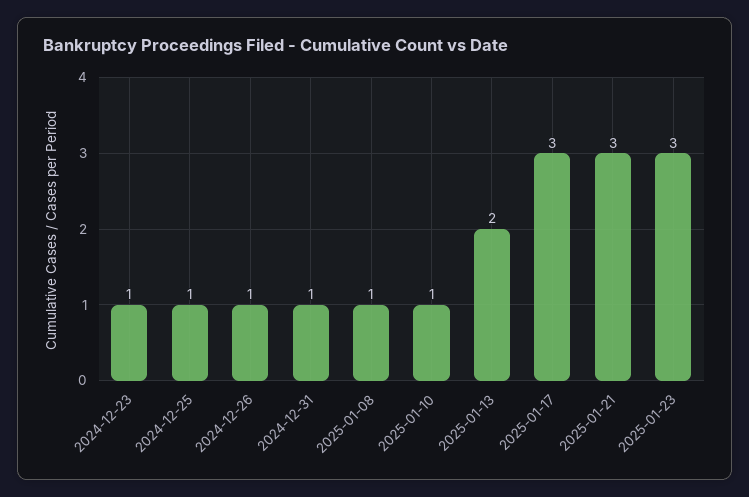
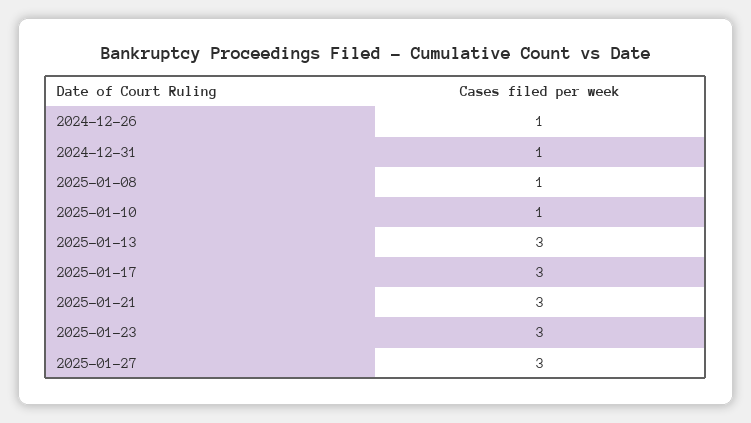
2024-12-23: 1 -> none
2024-12-25: 1 -> none
2025-01-13: 2 -> 3
2025-01-27: none -> 3

